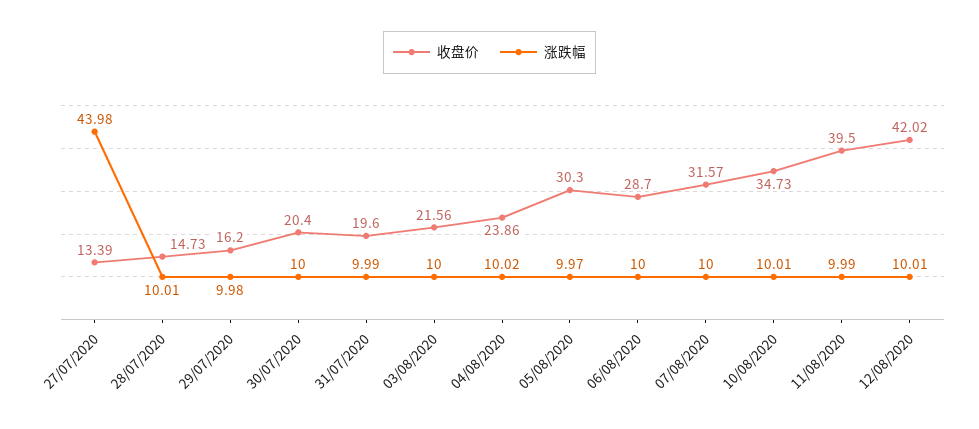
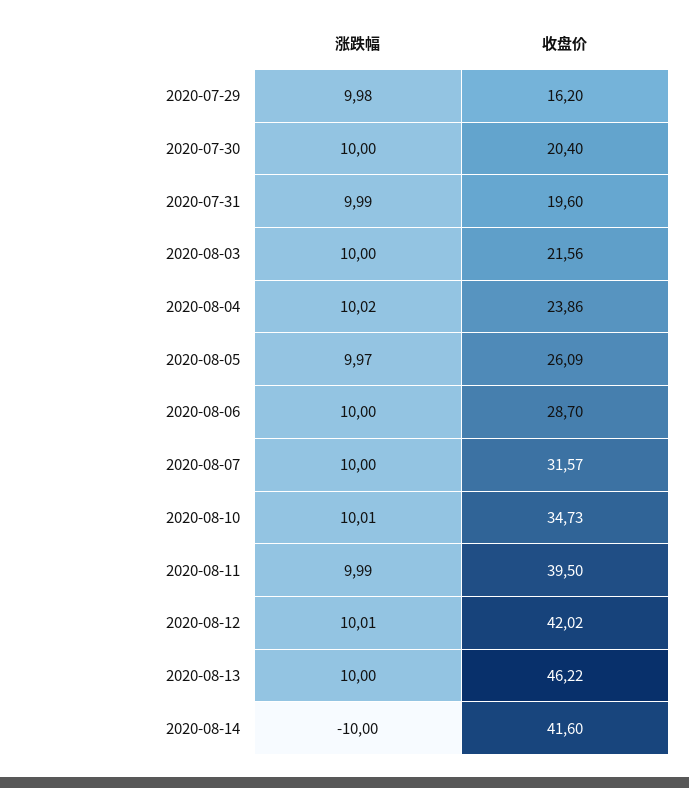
收盘价, 27/07/2020: 13.39 -> none
涨跌幅, 27/07/2020: 43.98 -> none
收盘价, 28/07/2020: 14.73 -> none
涨跌幅, 28/07/2020: 10.01 -> none
收盘价, 05/08/2020: 30.3 -> 26.09
涨跌幅, 2020-08-13: none -> 10
收盘价, 2020-08-13: none -> 46.22
涨跌幅, 2020-08-14: none -> -10
收盘价, 2020-08-14: none -> 41.6

